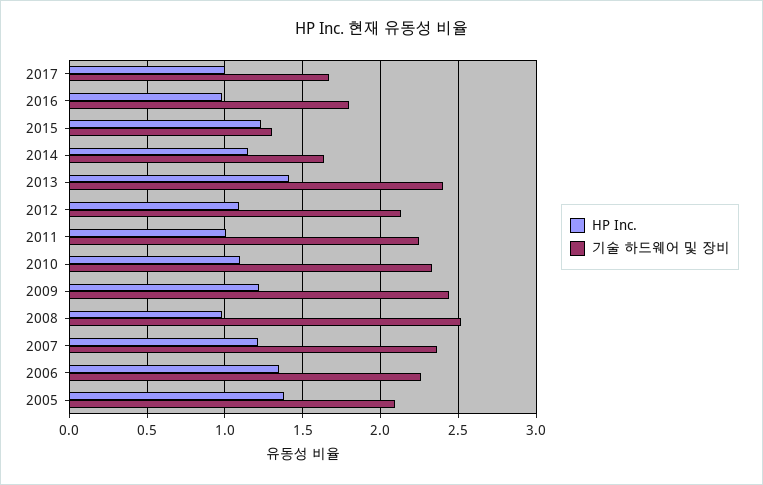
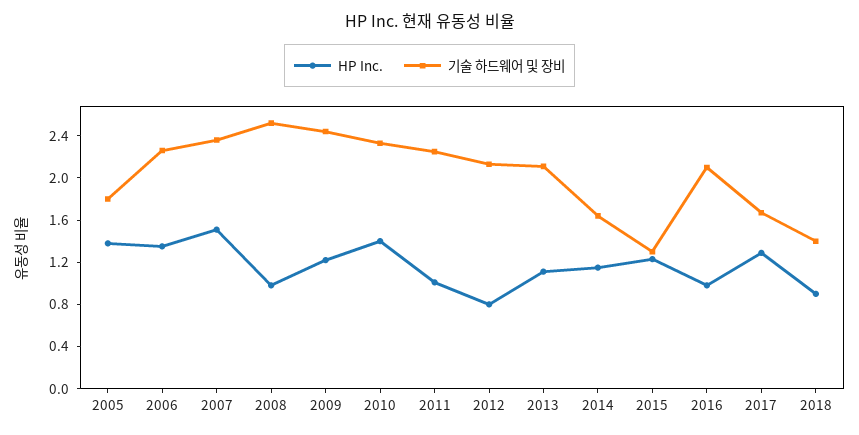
HP Inc., 2017: 1 -> 1.3
기술 하드웨어 및 장비, 2016: 1.8 -> 2.1
HP Inc., 2013: 1.4 -> 1.1
기술 하드웨어 및 장비, 2013: 2.4 -> 2.1
HP Inc., 2012: 1.1 -> 0.8
HP Inc., 2010: 1.1 -> 1.4
HP Inc., 2007: 1.2 -> 1.5
기술 하드웨어 및 장비, 2005: 2.1 -> 1.8
HP Inc., 2018: none -> 0.9
기술 하드웨어 및 장비, 2018: none -> 1.4

